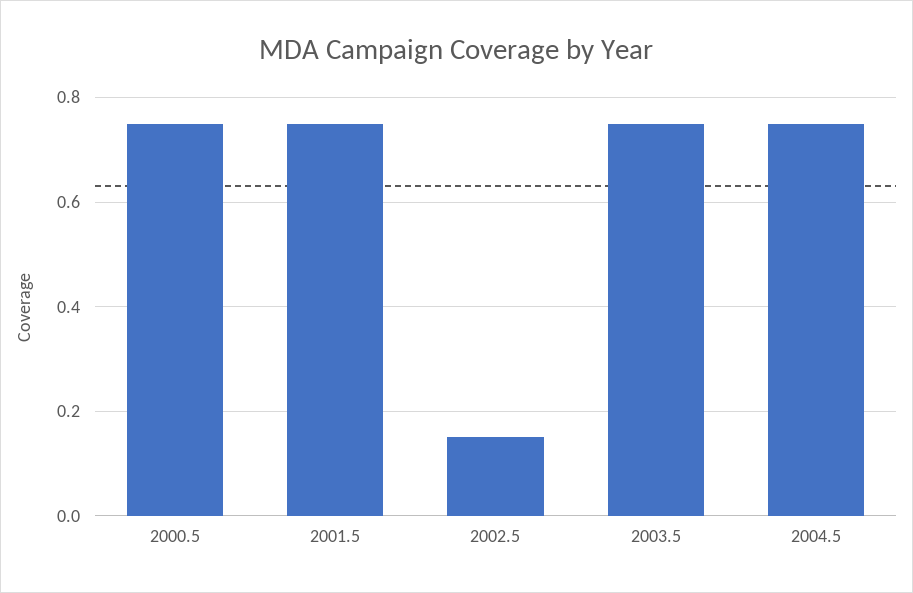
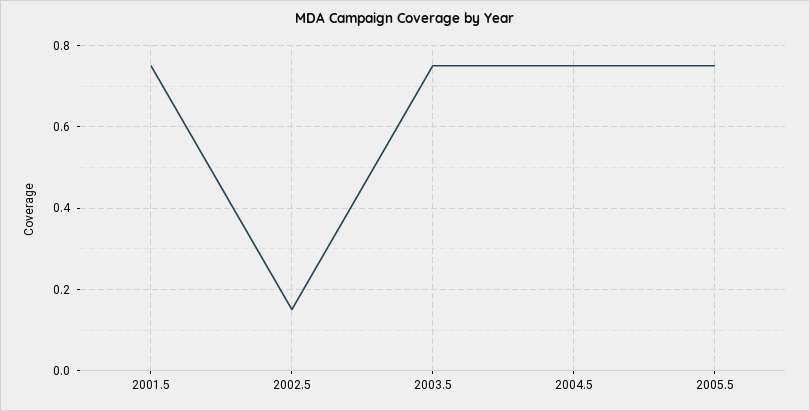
2000.5: 0.75 -> none
2005.5: none -> 0.75

